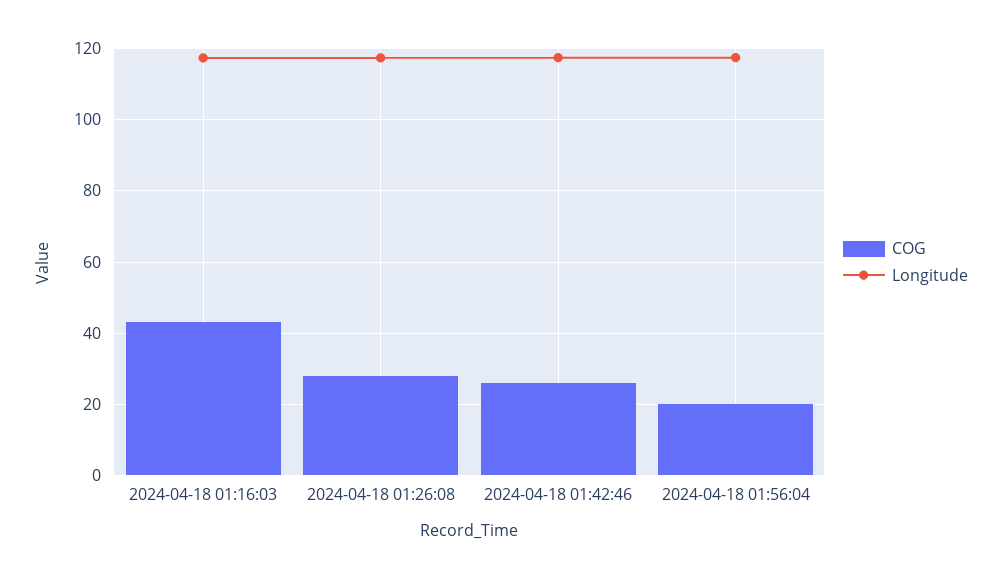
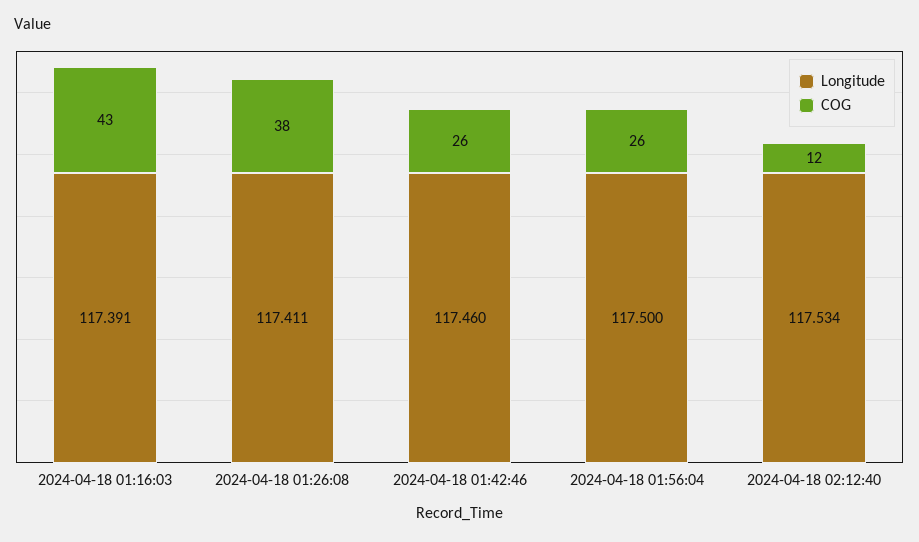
COG, 2024-04-18 01:26:08: 28 -> 38
COG, 2024-04-18 01:56:04: 20 -> 26
Longitude, 2024-04-18 02:12:40: none -> 117.534
COG, 2024-04-18 02:12:40: none -> 12

